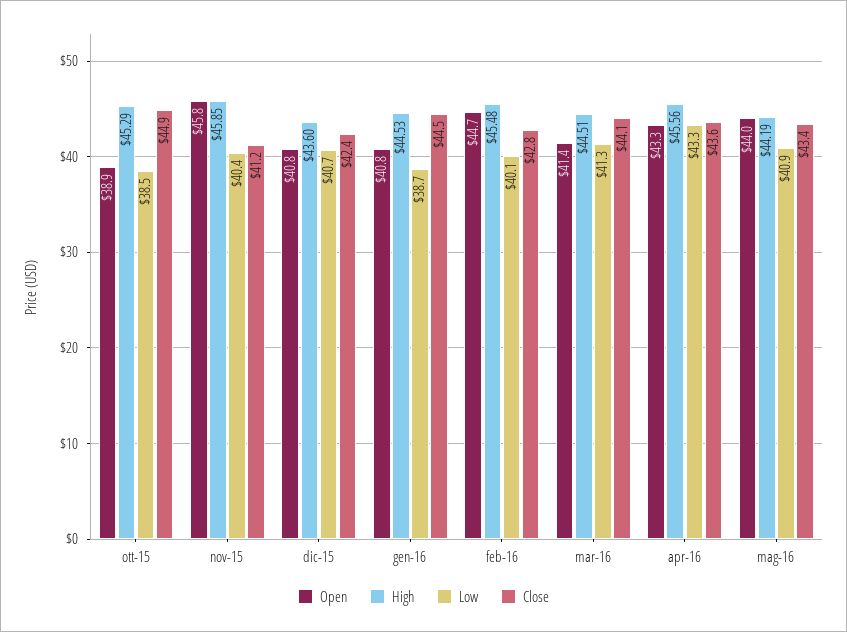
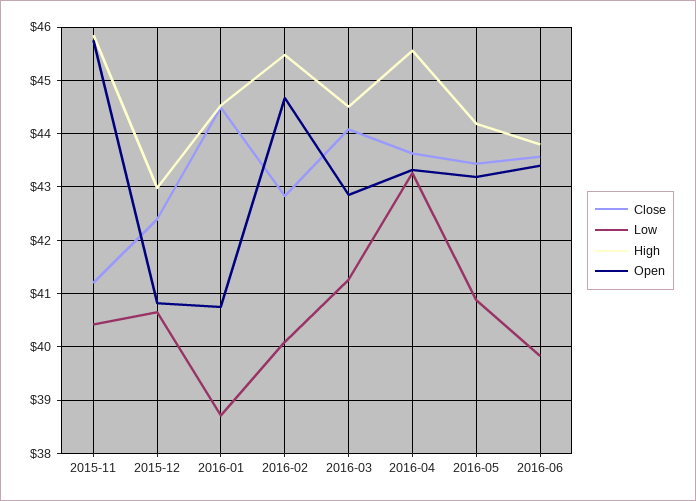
Open, ott-15: 38.9 -> none
High, ott-15: 45.29 -> none
Low, ott-15: 38.5 -> none
Close, ott-15: 44.9 -> none
High, dic-15: 43.6 -> 43
Open, mar-16: 41.4 -> 42.8
Open, mag-16: 44 -> 43.2
Close, 2016-06: none -> 43.6
Low, 2016-06: none -> 39.8
High, 2016-06: none -> 43.8
Open, 2016-06: none -> 43.4

